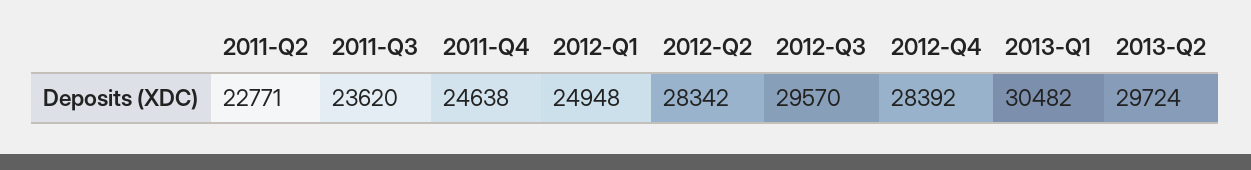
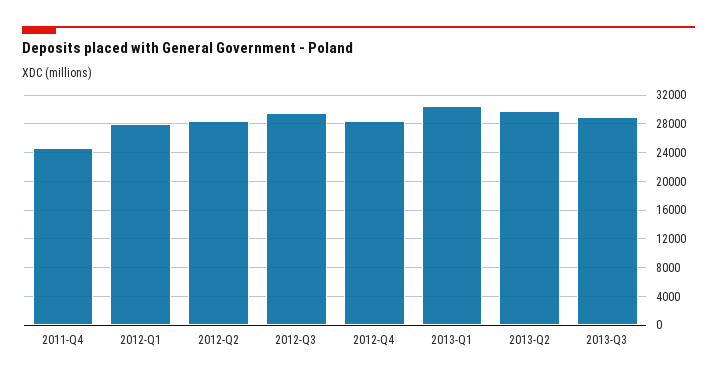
2011-Q2: 22771 -> none
2011-Q3: 23620 -> none
2012-Q1: 24948 -> 28000
2013-Q3: none -> 29000

